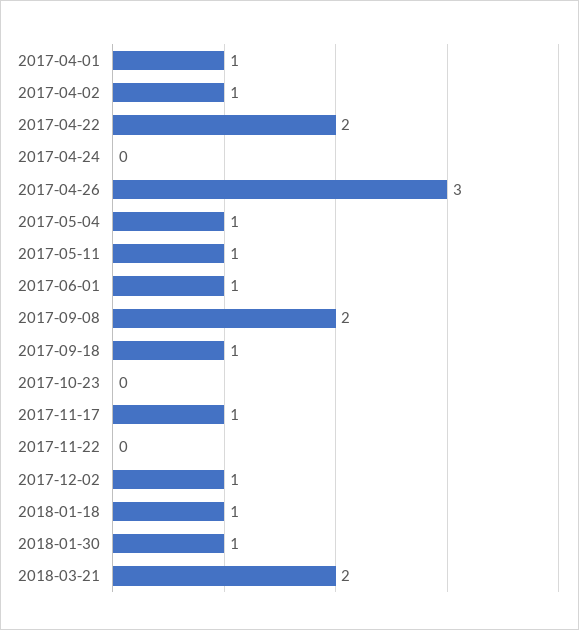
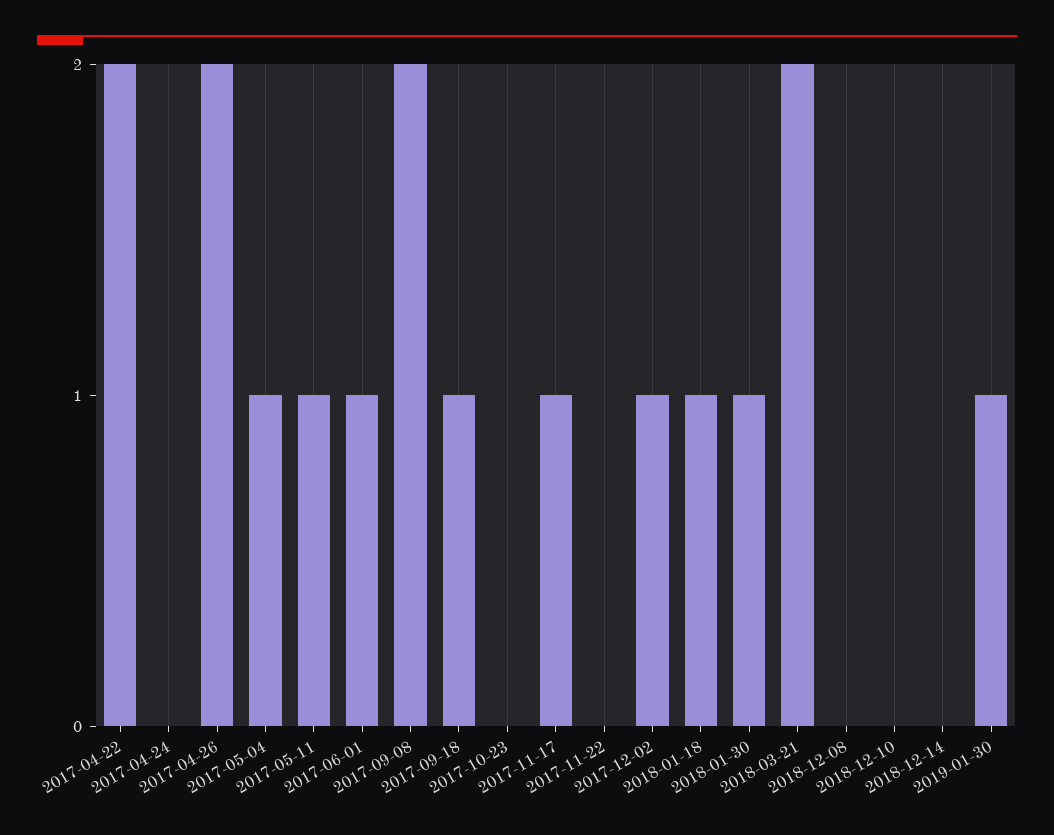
2017-04-01: 1 -> none
2017-04-02: 1 -> none
2017-04-26: 3 -> 2
2018-12-08: none -> 0
2018-12-10: none -> 0
2018-12-14: none -> 0
2019-01-30: none -> 1

